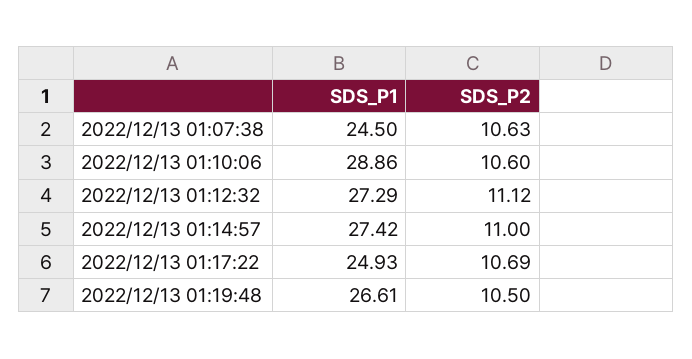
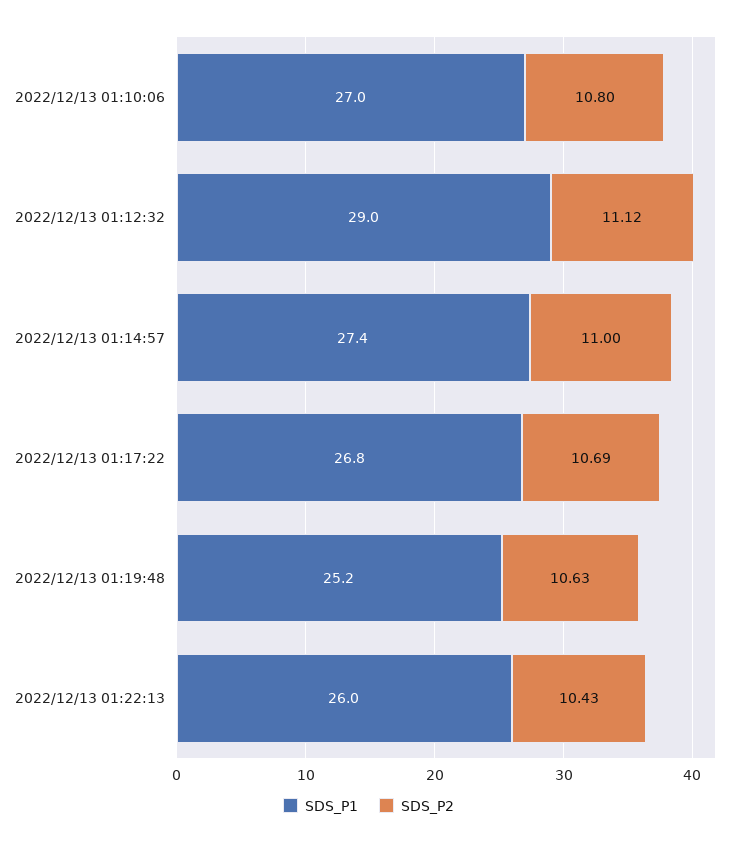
SDS_P1, 2022/12/13 01:07:38: 24.5 -> none
SDS_P2, 2022/12/13 01:07:38: 10.63 -> none
SDS_P1, 2022/12/13 01:10:06: 28.86 -> 27
SDS_P2, 2022/12/13 01:10:06: 10.6 -> 10.8
SDS_P1, 2022/12/13 01:12:32: 27.29 -> 29
SDS_P1, 2022/12/13 01:17:22: 24.93 -> 26.8
SDS_P1, 2022/12/13 01:19:48: 26.61 -> 25.2
SDS_P2, 2022/12/13 01:19:48: 10.5 -> 10.63
SDS_P1, 2022/12/13 01:22:13: none -> 26
SDS_P2, 2022/12/13 01:22:13: none -> 10.43

